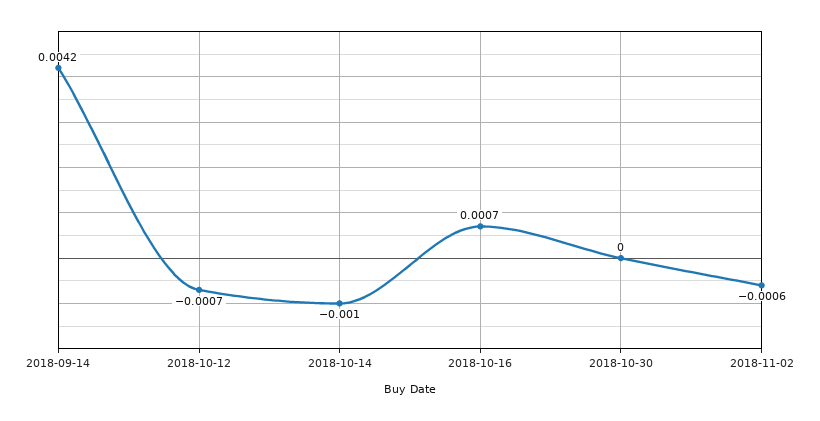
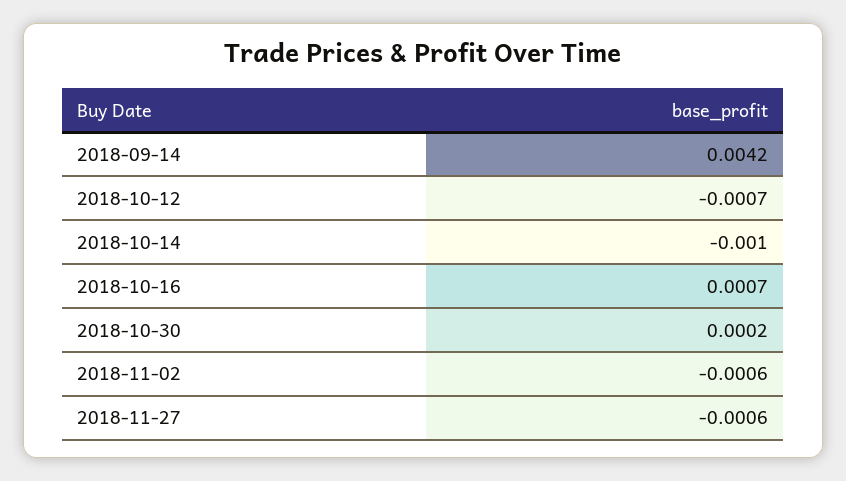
2018-10-30: 0 -> 0.0002
2018-11-27: none -> -0.0006

